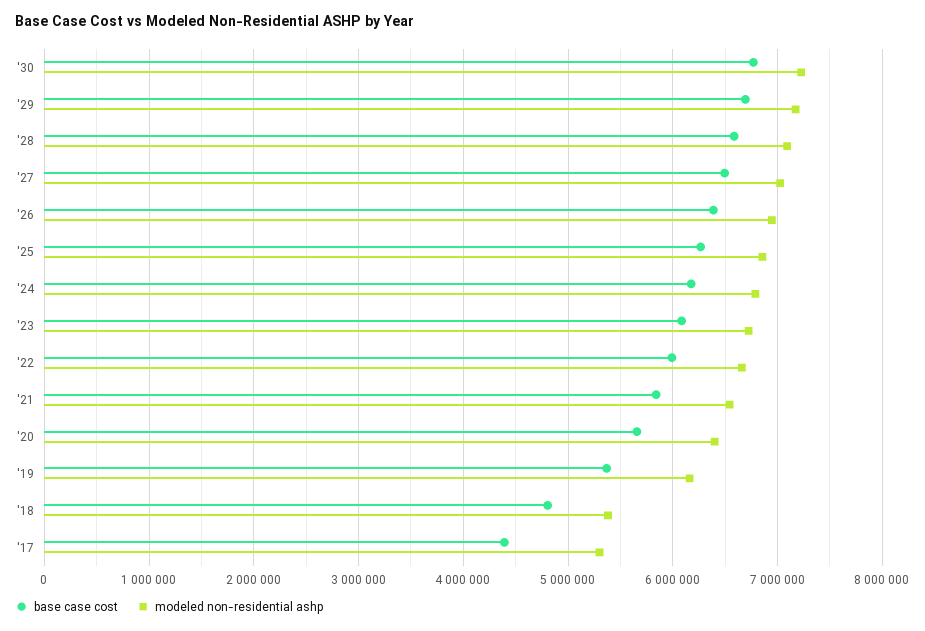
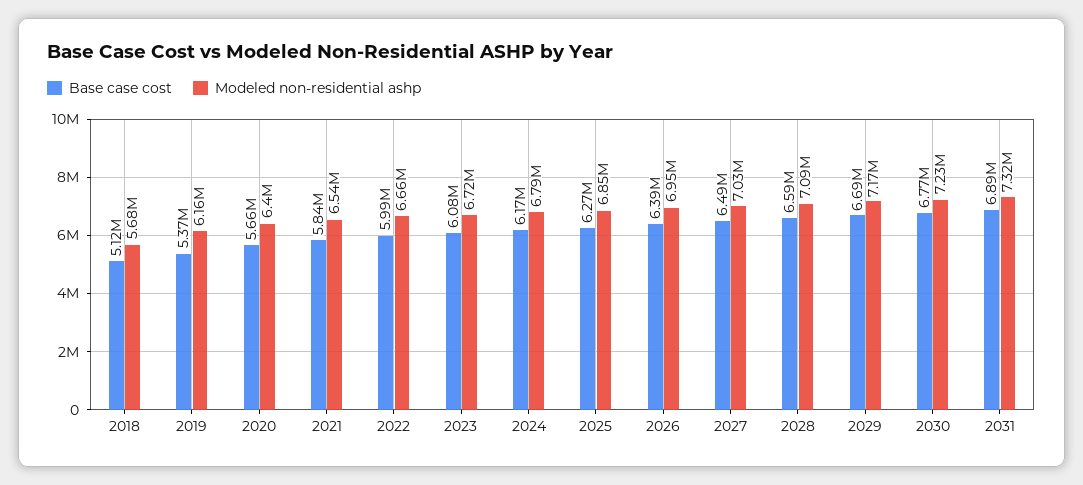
base case cost, '18: 4800000 -> 5120000
modeled non-residential ashp, '18: 5400000 -> 5680000
base case cost, '17: 4400000 -> none
modeled non-residential ashp, '17: 5300000 -> none
base case cost, 2031: none -> 6890000
modeled non-residential ashp, 2031: none -> 7320000

